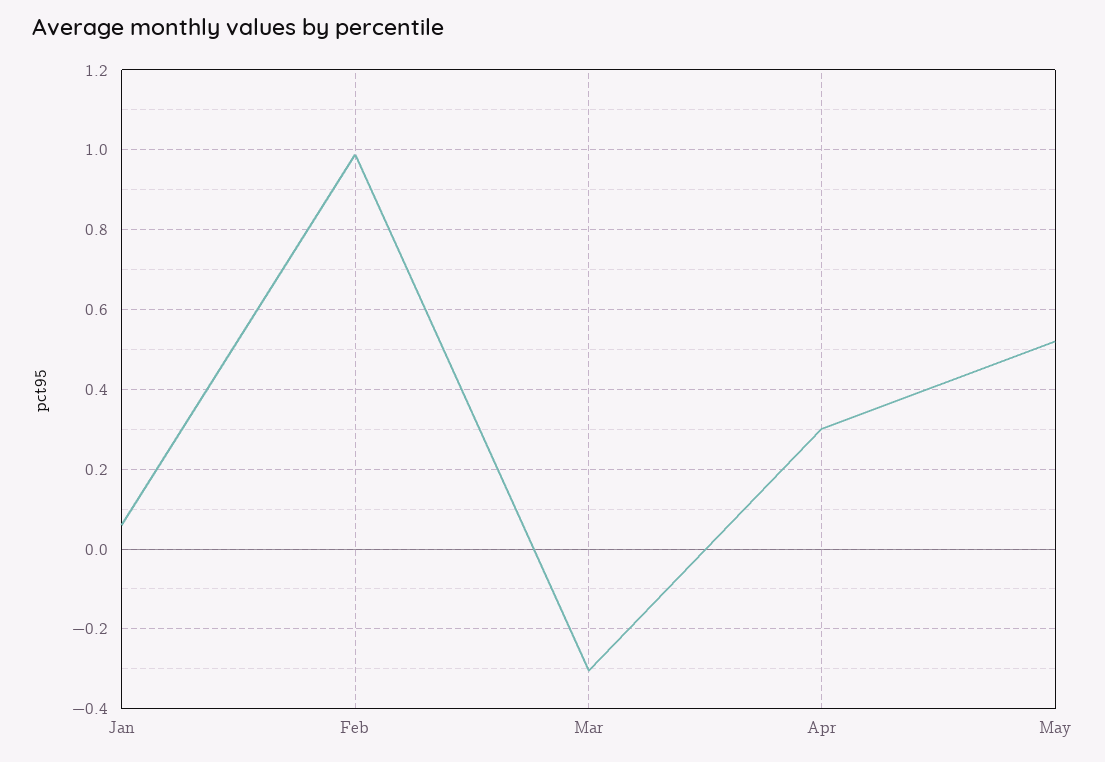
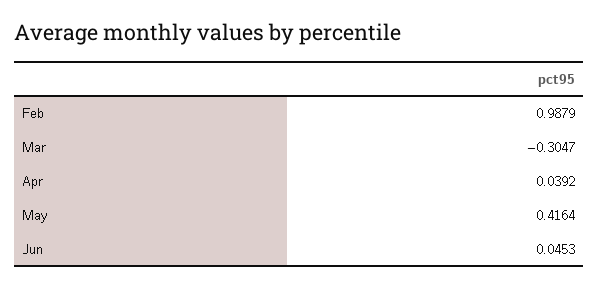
Jan: 0.06 -> none
Apr: 0.3 -> 0.0392
May: 0.52 -> 0.4164
Jun: none -> 0.0453

